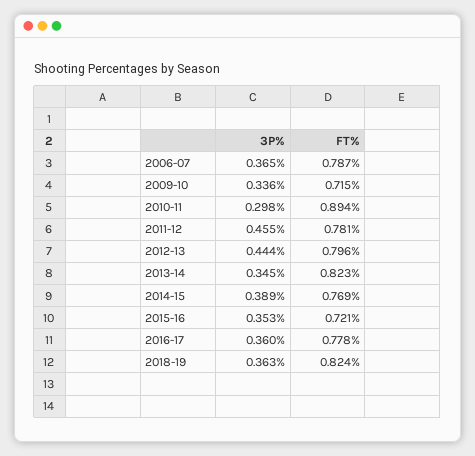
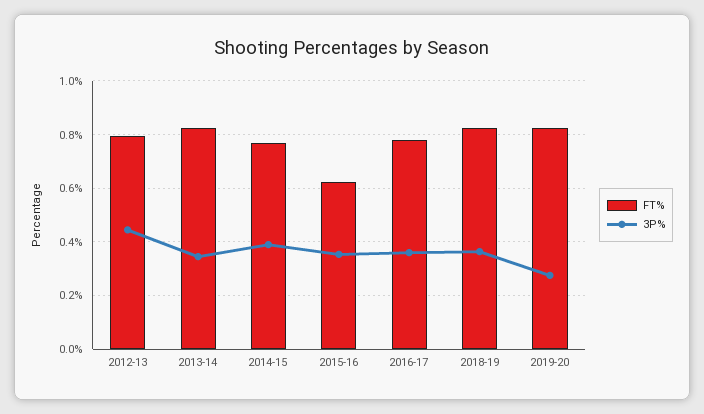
3P%, 2006-07: 0.365 -> none
FT%, 2006-07: 0.787 -> none
3P%, 2009-10: 0.336 -> none
FT%, 2009-10: 0.715 -> none
3P%, 2010-11: 0.298 -> none
FT%, 2010-11: 0.894 -> none
3P%, 2011-12: 0.455 -> none
FT%, 2011-12: 0.781 -> none
FT%, 2015-16: 0.721 -> 0.625
FT%, 2019-20: none -> 0.825
3P%, 2019-20: none -> 0.275

